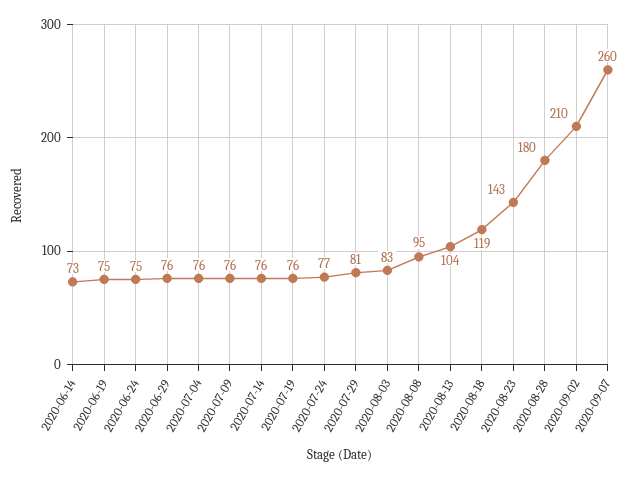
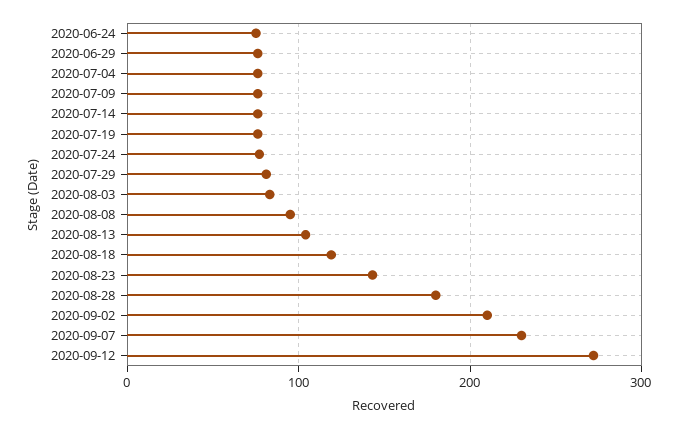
2020-06-14: 73 -> none
2020-06-19: 75 -> none
2020-09-07: 260 -> 230
2020-09-12: none -> 270

